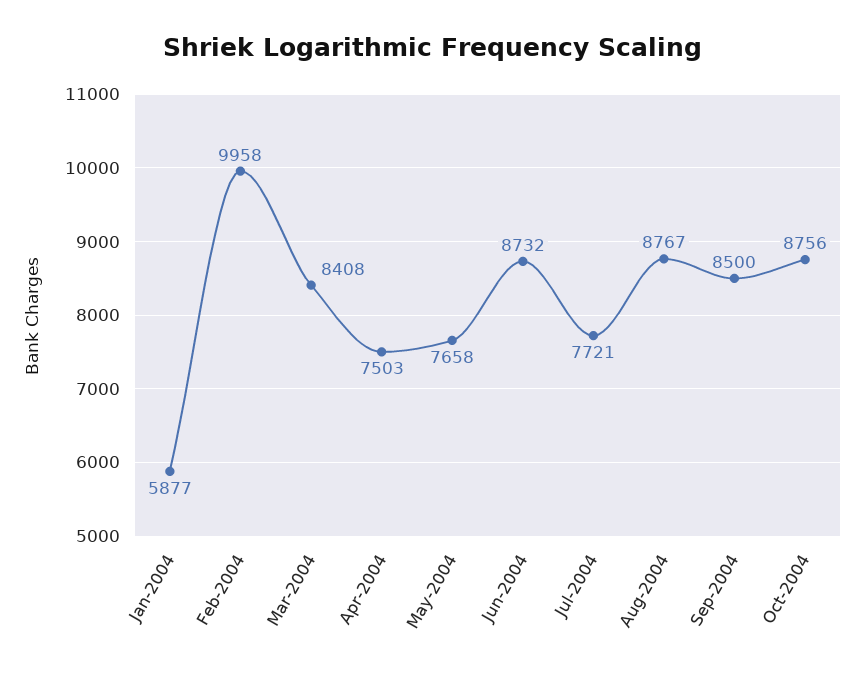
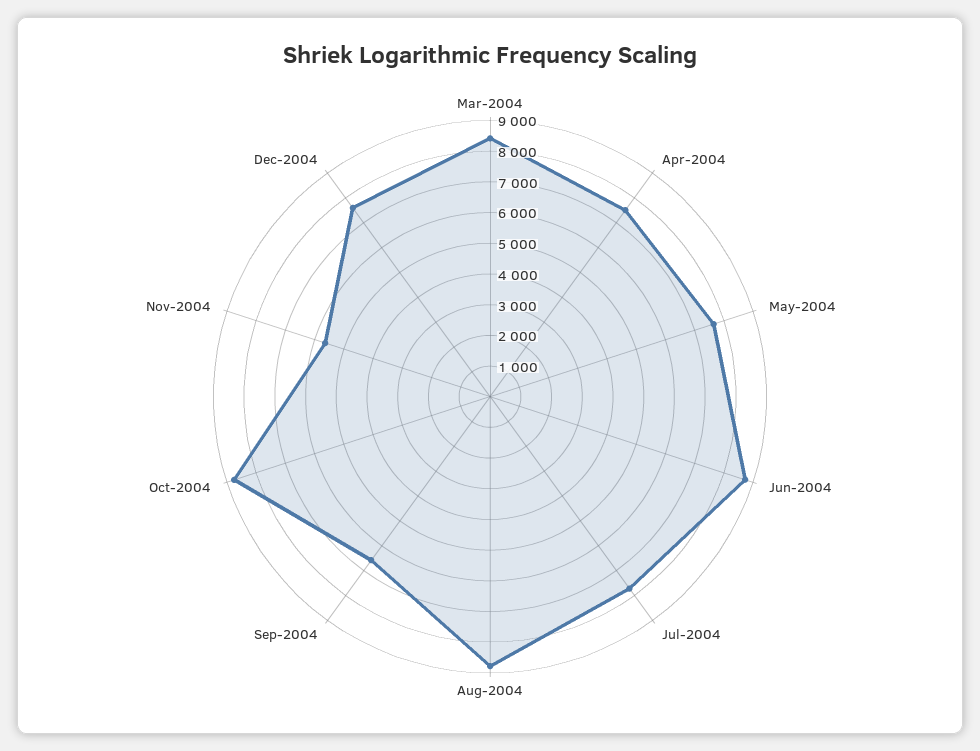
Jan-2004: 5877 -> none
Feb-2004: 9958 -> none
Sep-2004: 8500 -> 6500
Nov-2004: none -> 5500
Dec-2004: none -> 7500

